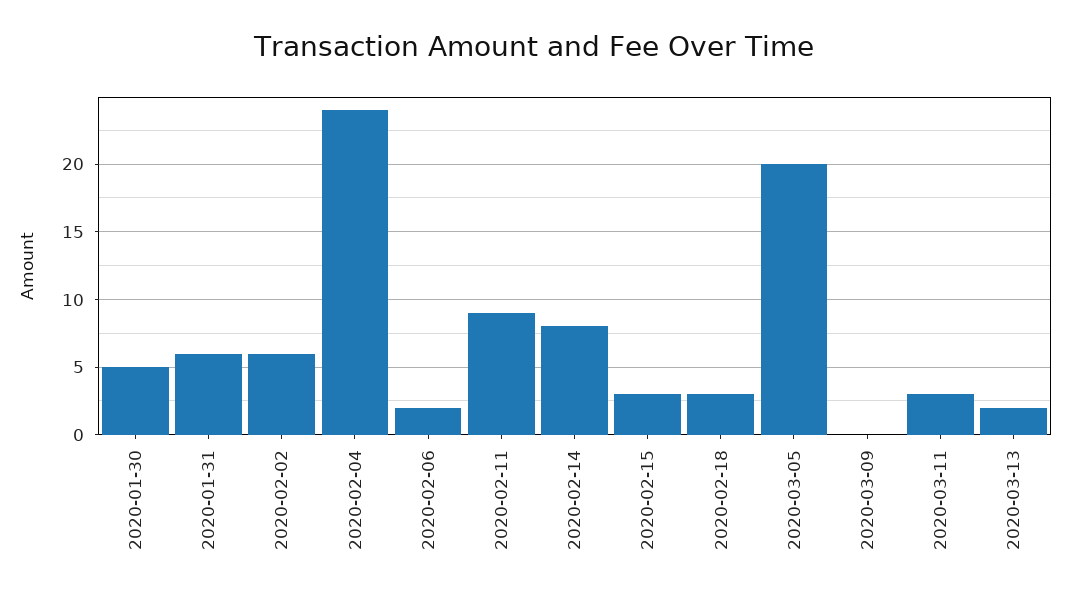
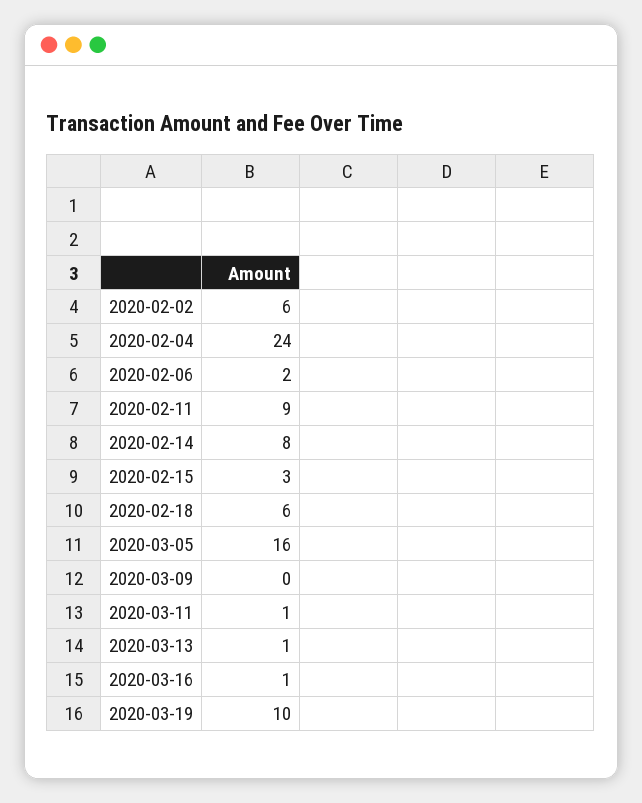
2020-01-30: 5 -> none
2020-01-31: 6 -> none
2020-02-18: 3 -> 6
2020-03-05: 20 -> 16
2020-03-11: 3 -> 1
2020-03-13: 2 -> 1
2020-03-16: none -> 1
2020-03-19: none -> 10

